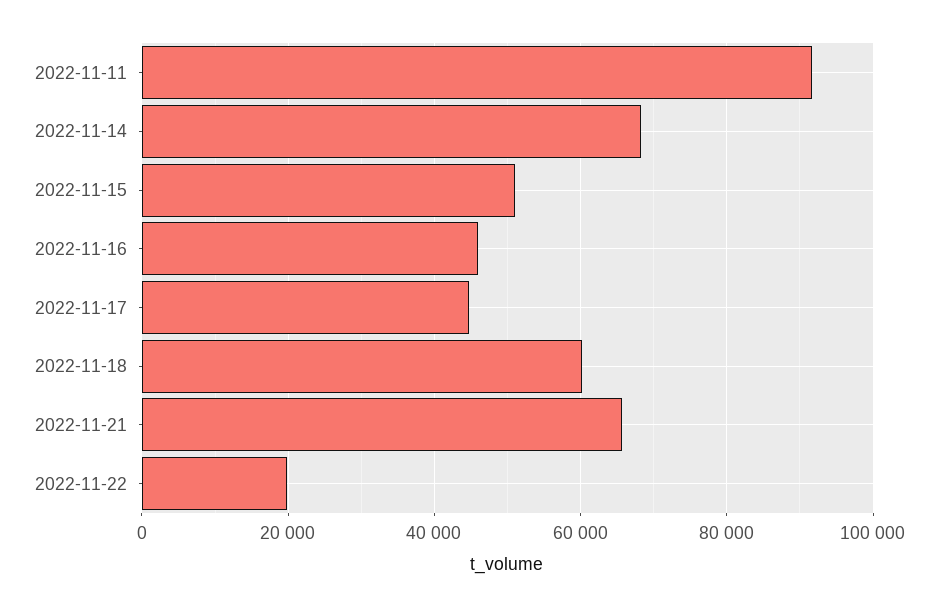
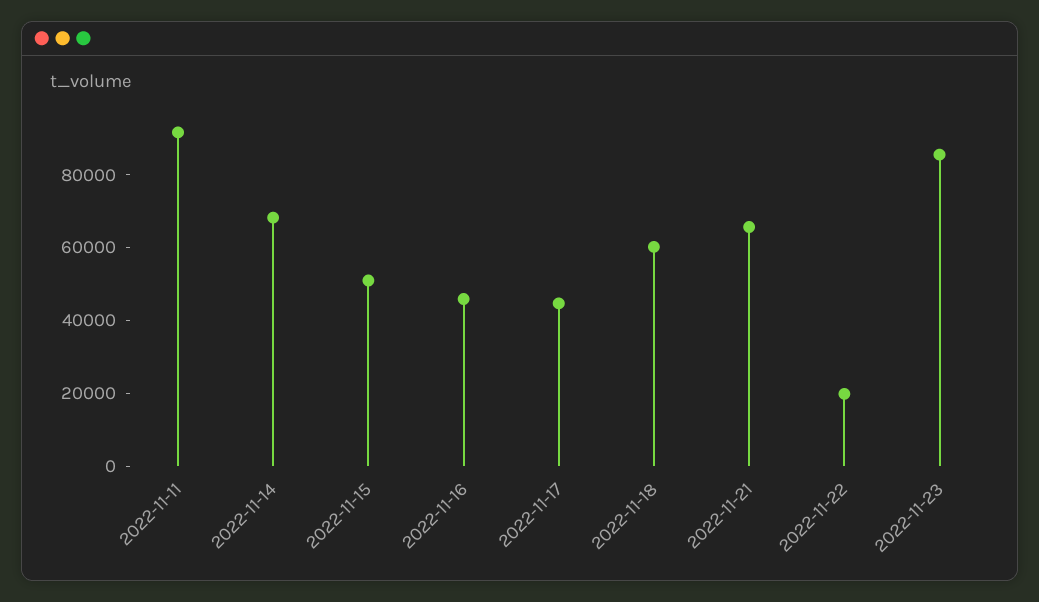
2022-11-23: none -> 85000

